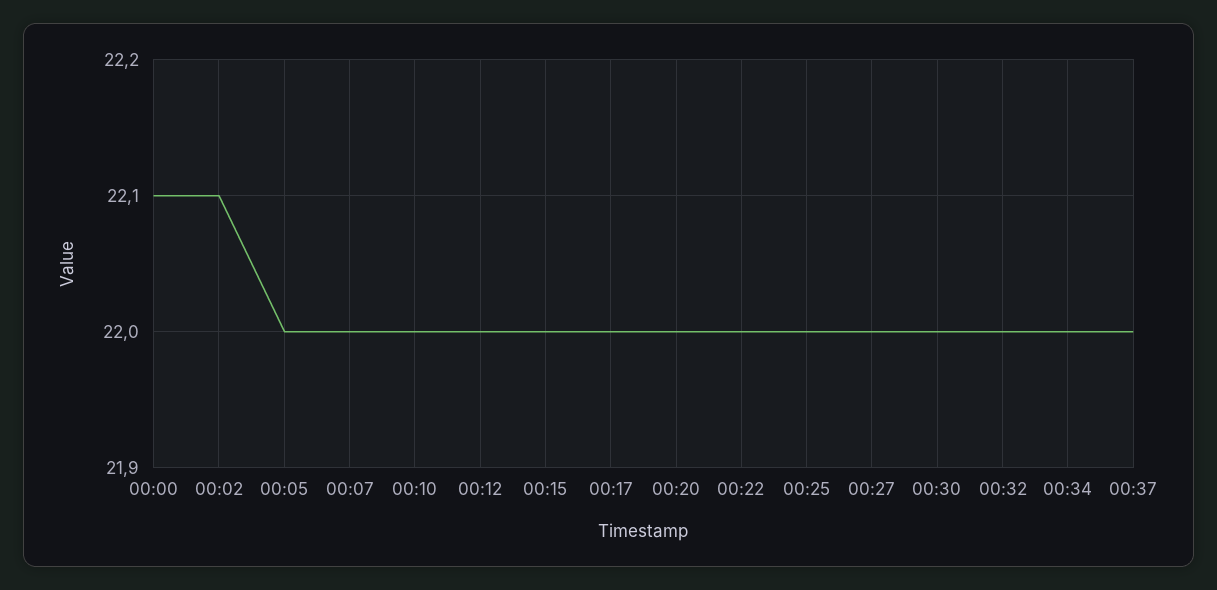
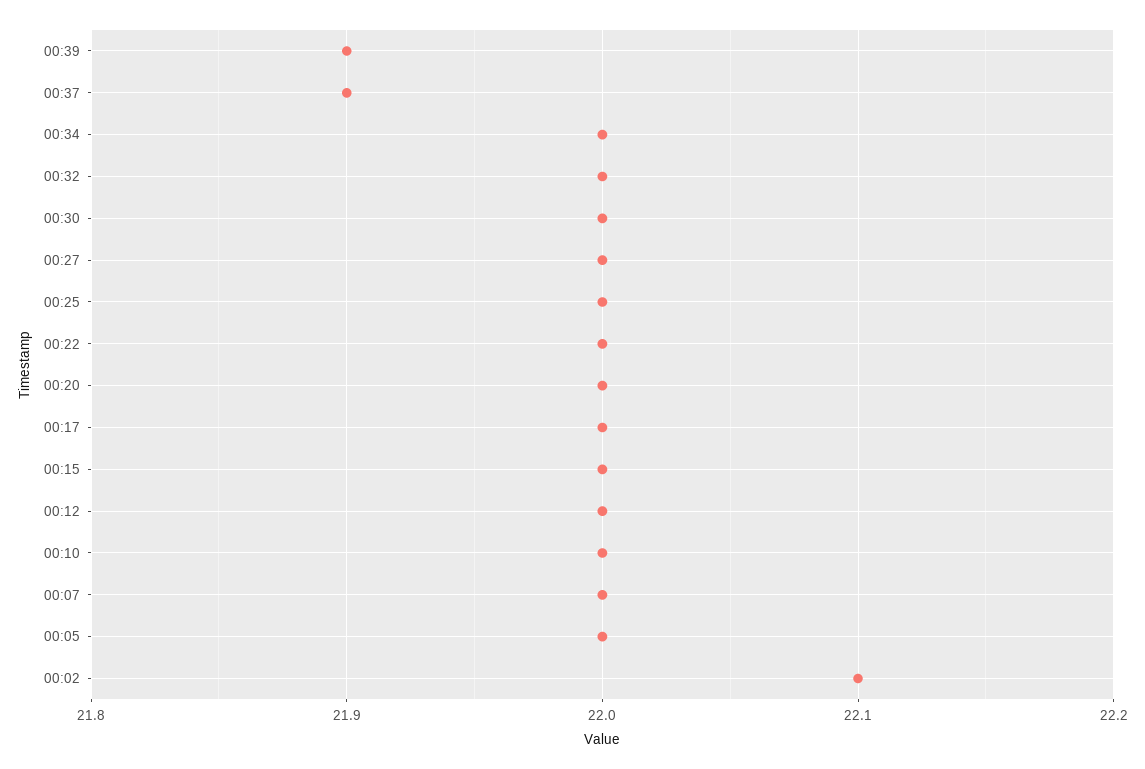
00:00: 22.1 -> none
00:37: 22 -> 21.9
00:39: none -> 21.9

